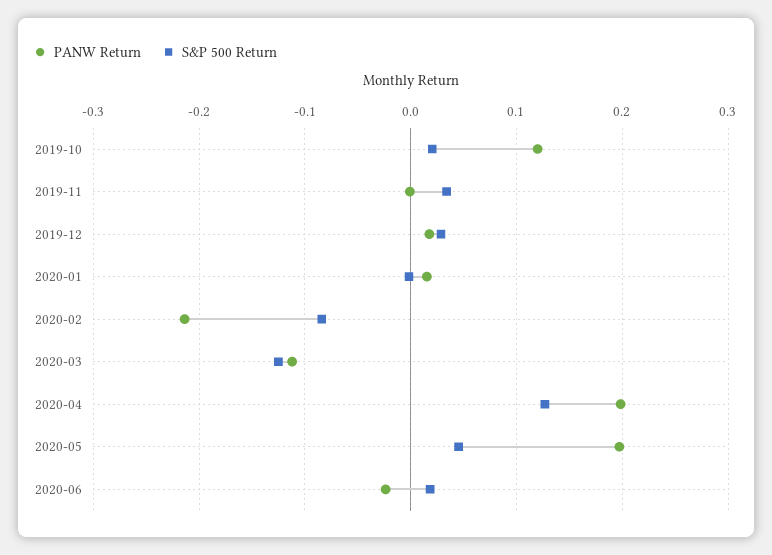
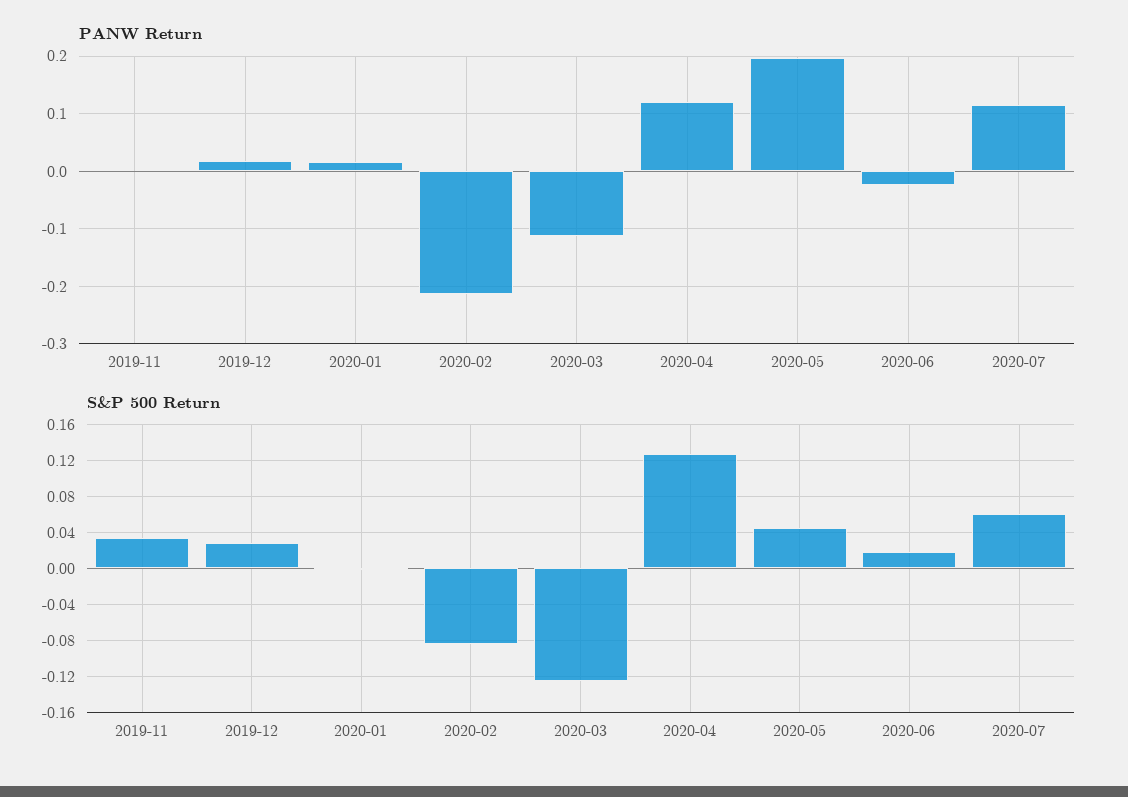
PANW Return, 2019-10: 0.12 -> none
S&P 500 Return, 2019-10: 0.02 -> none
PANW Return, 2020-04: 0.2 -> 0.12
PANW Return, 2020-07: none -> 0.12
S&P 500 Return, 2020-07: none -> 0.06

